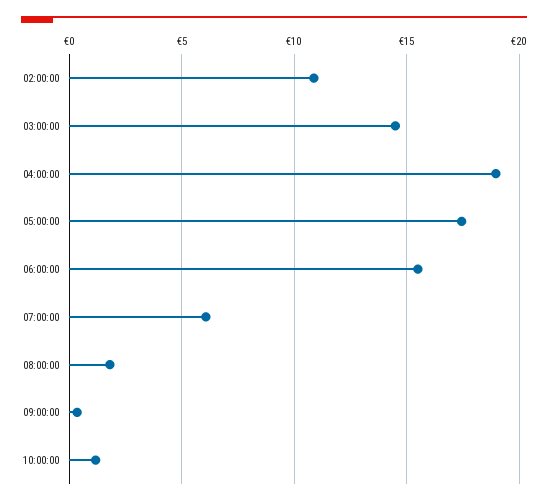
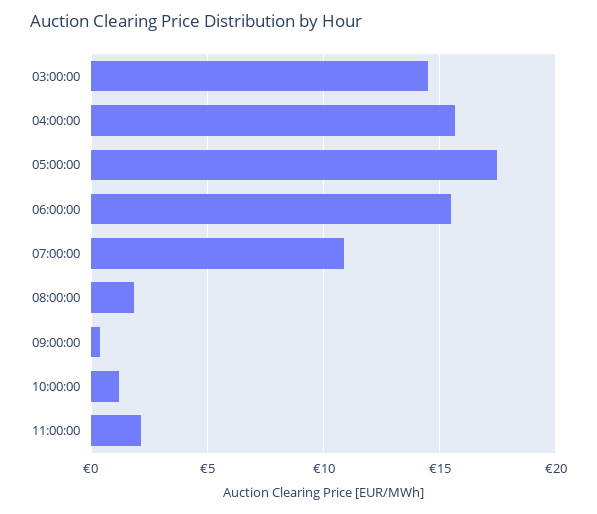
02:00:00: 11 -> none
04:00:00: 19 -> 15.5
07:00:00: 6 -> 11
11:00:00: none -> 2

